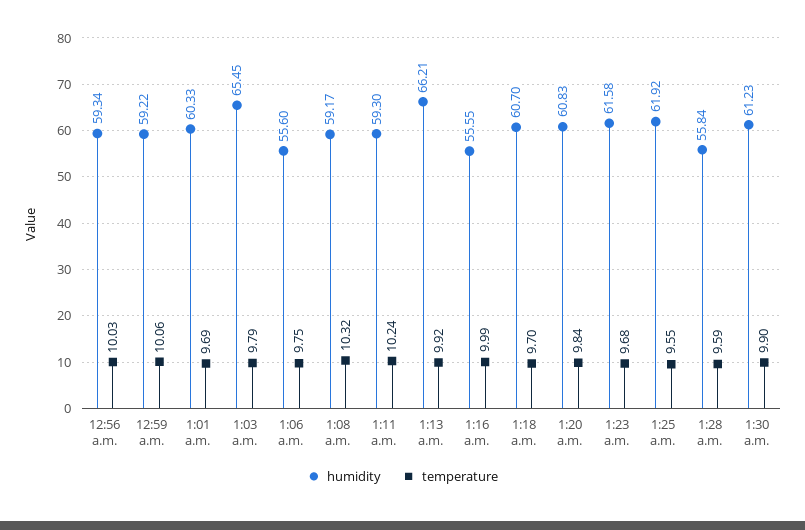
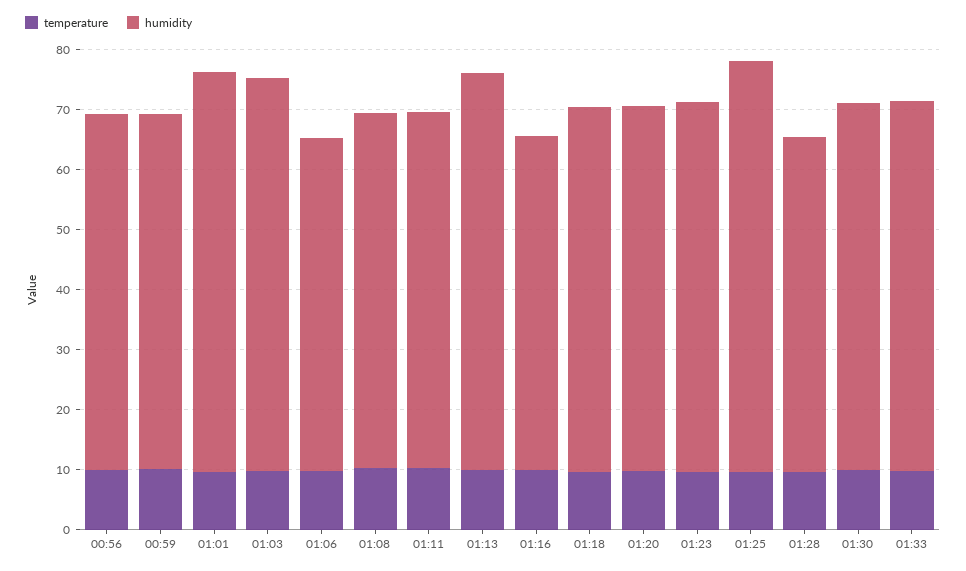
humidity, 1:01 a.m.: 60.33 -> 66
humidity, 1:25 a.m.: 61.92 -> 68
temperature, 01:33: none -> 10
humidity, 01:33: none -> 62

